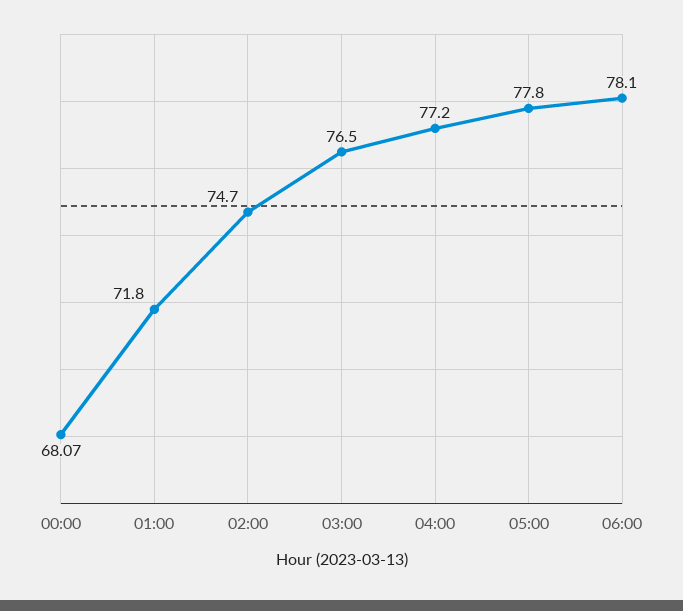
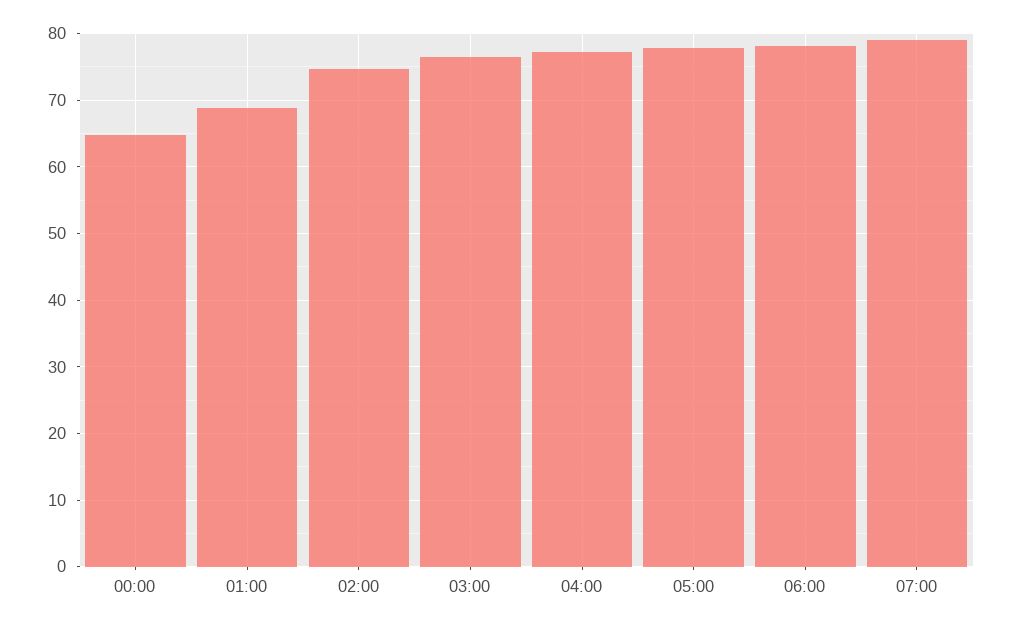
00:00: 68.07 -> 65
01:00: 71.8 -> 69
07:00: none -> 79

